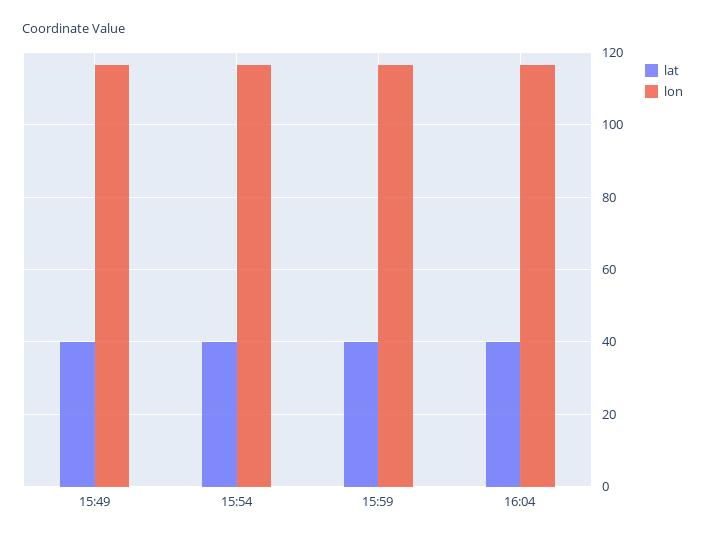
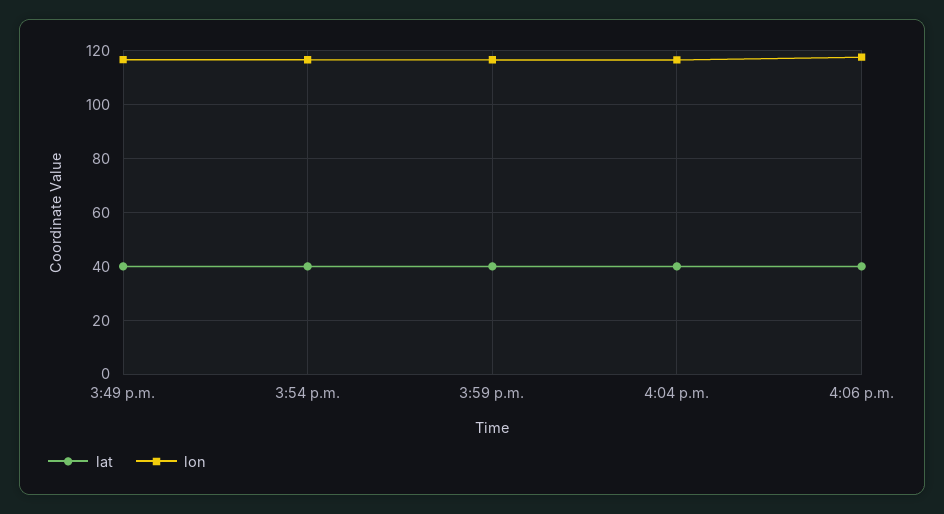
lat, 4:06 p.m.: none -> 40
lon, 4:06 p.m.: none -> 117.5

